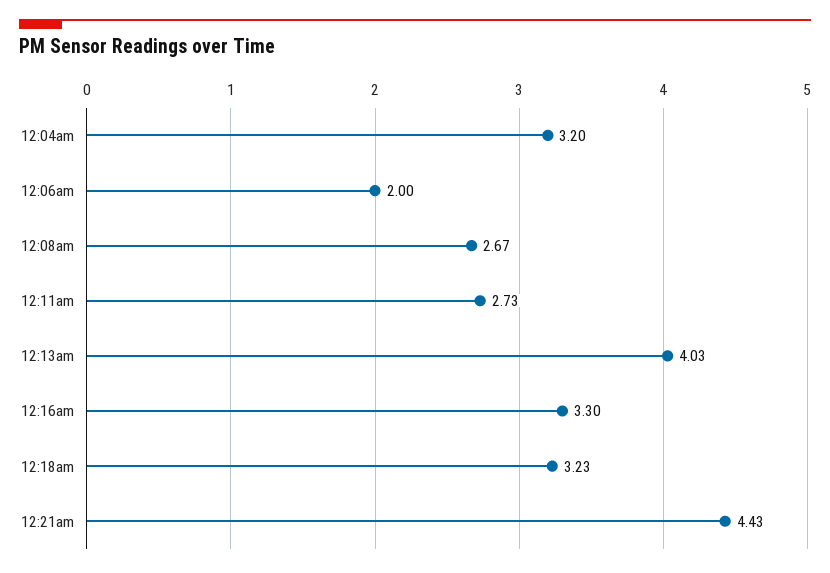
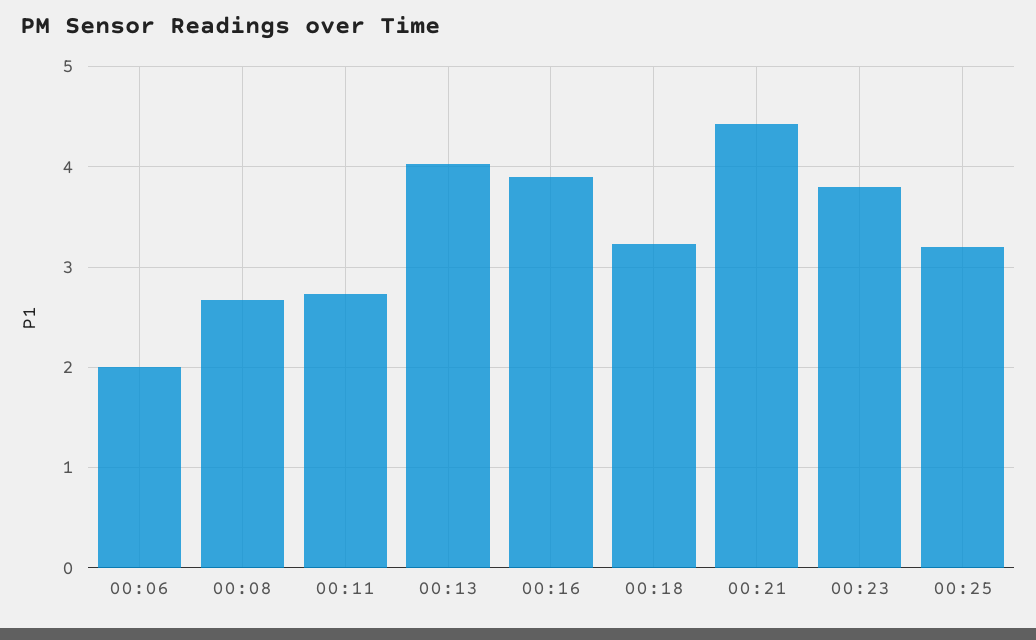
12:04am: 3.2 -> none
12:16am: 3.3 -> 3.9
00:23: none -> 3.8
00:25: none -> 3.2

